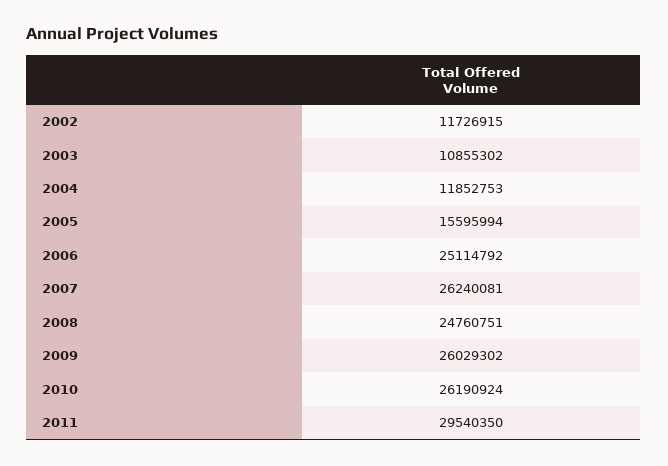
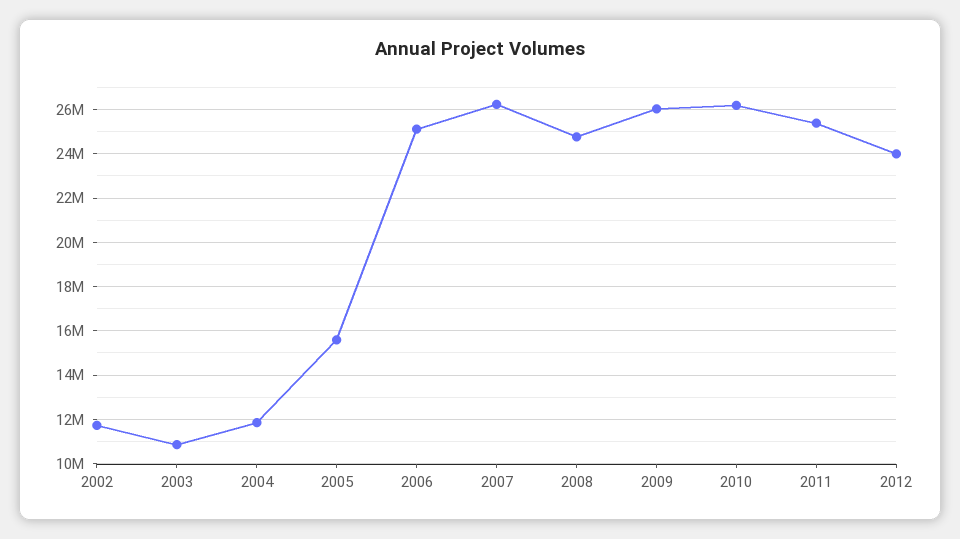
2011: 29540350 -> 25500000
2012: none -> 24000000

